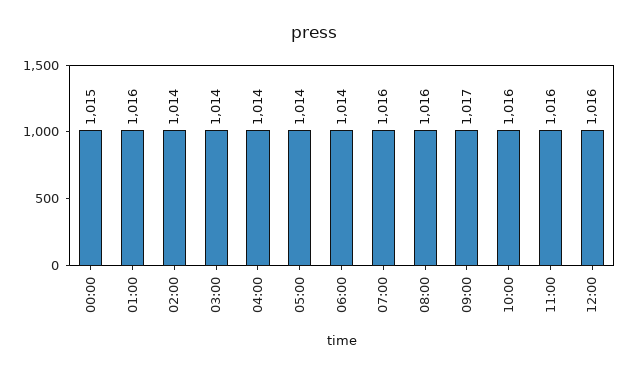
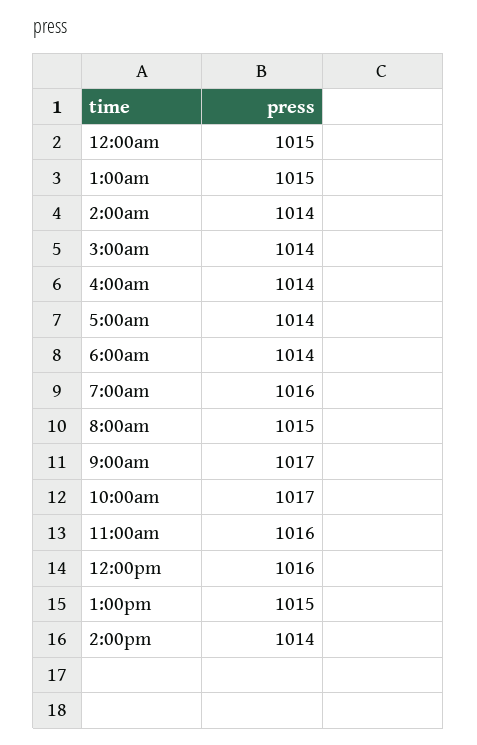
01:00: 1016 -> 1015
08:00: 1016 -> 1015
10:00: 1016 -> 1017
1:00pm: none -> 1015
2:00pm: none -> 1014

